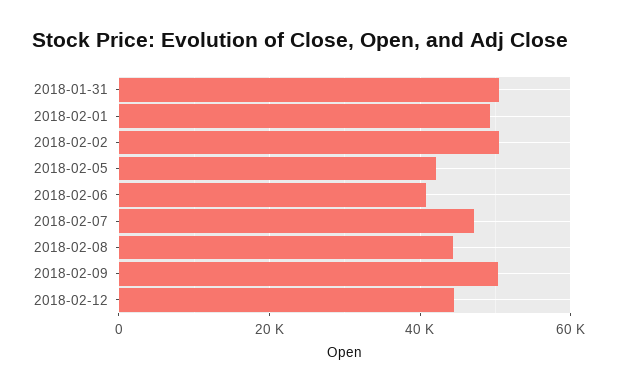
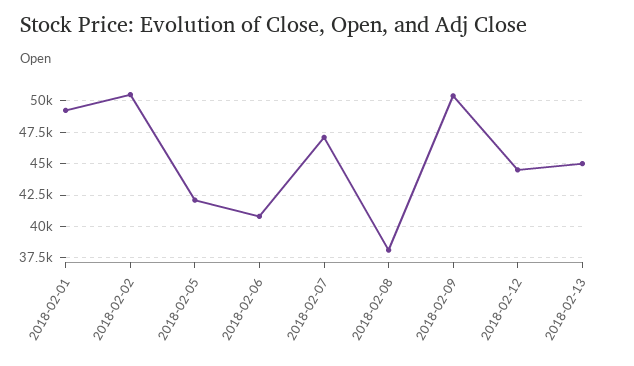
2018-01-31: 50000 -> none
2018-02-08: 44000 -> 38000
2018-02-13: none -> 45000

